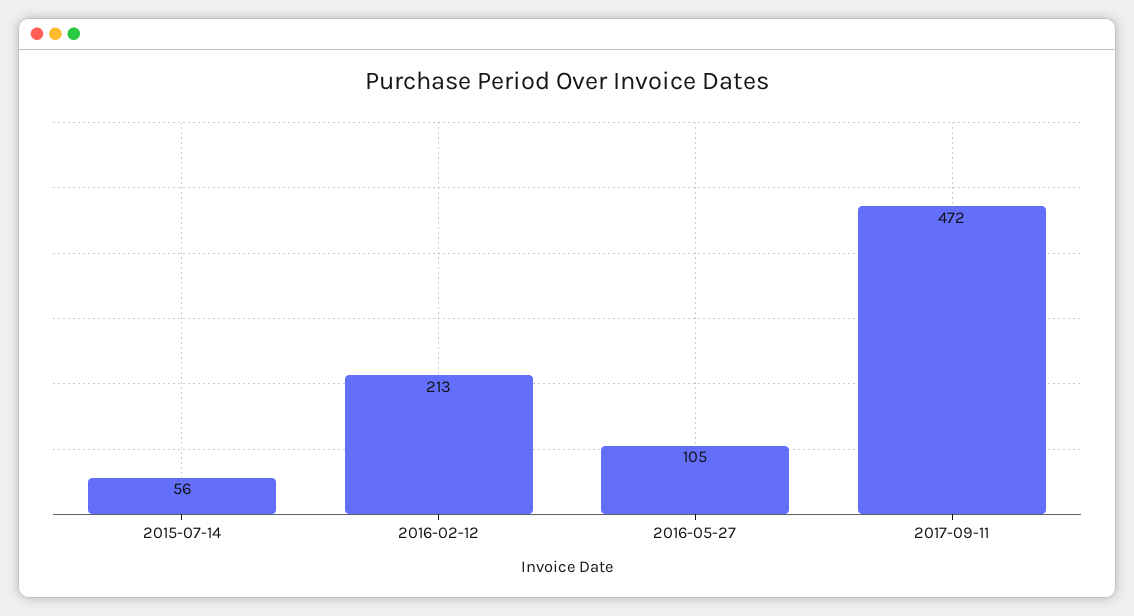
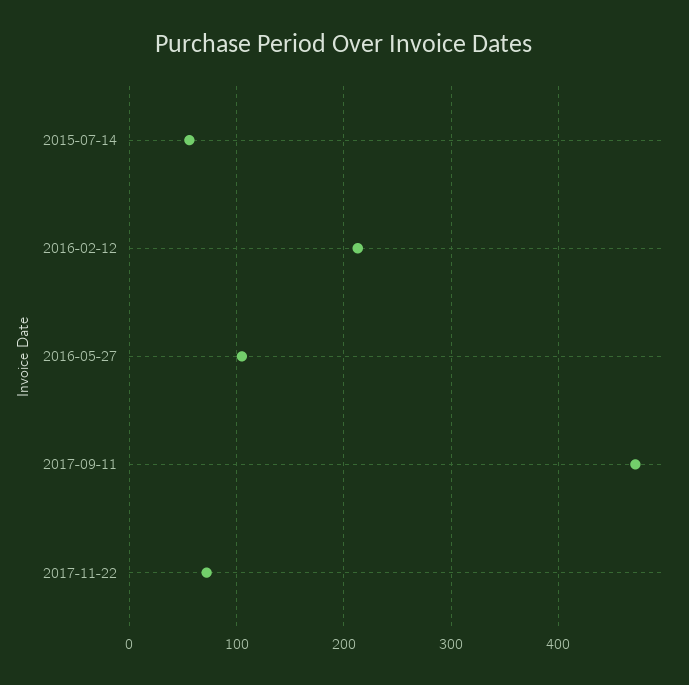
2017-11-22: none -> 70

